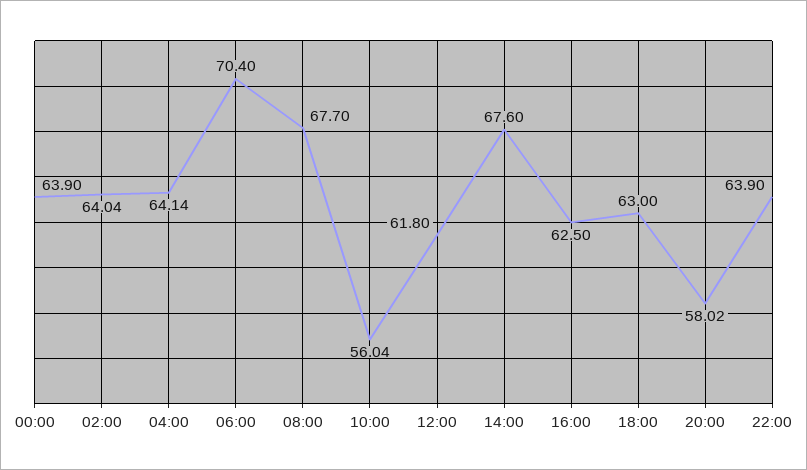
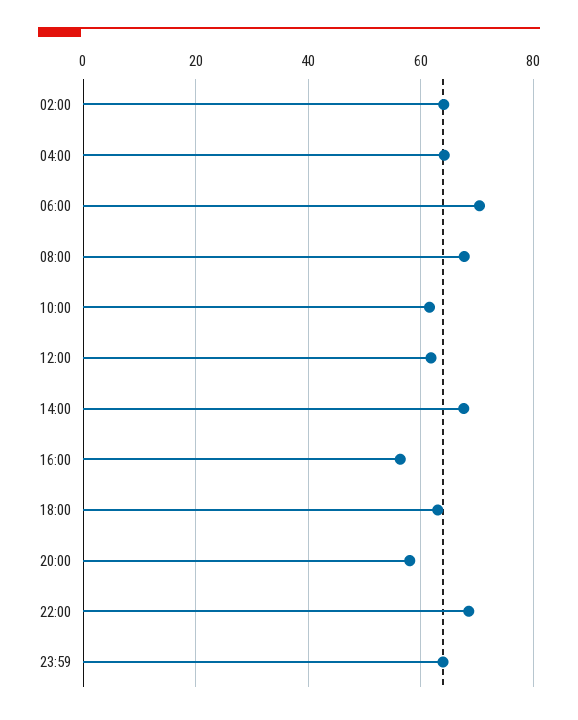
00:00: 63.9 -> none
10:00: 56.04 -> 62
16:00: 62.5 -> 56
22:00: 63.9 -> 68
23:59: none -> 64

